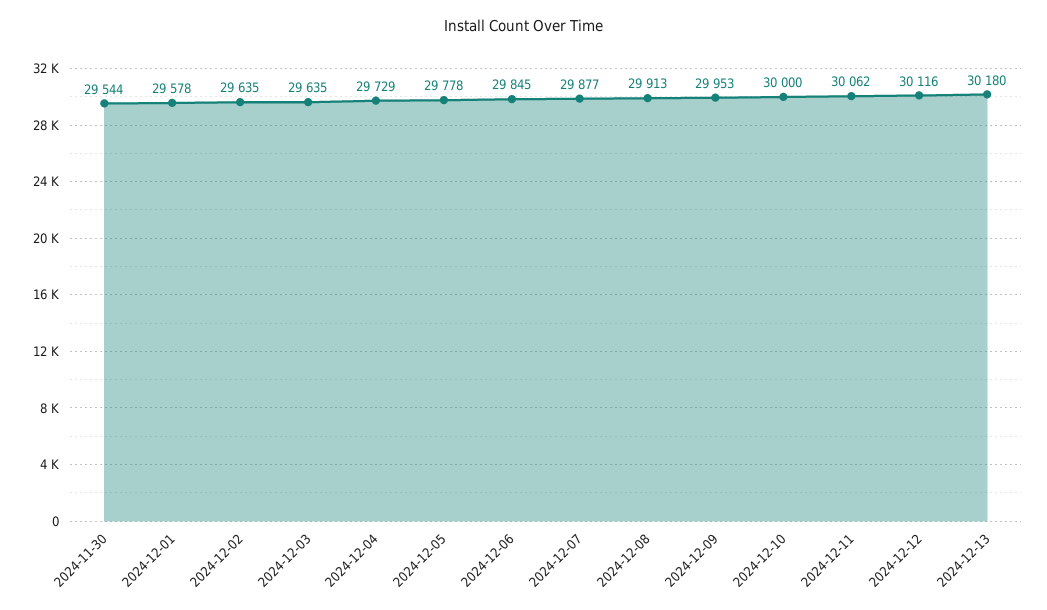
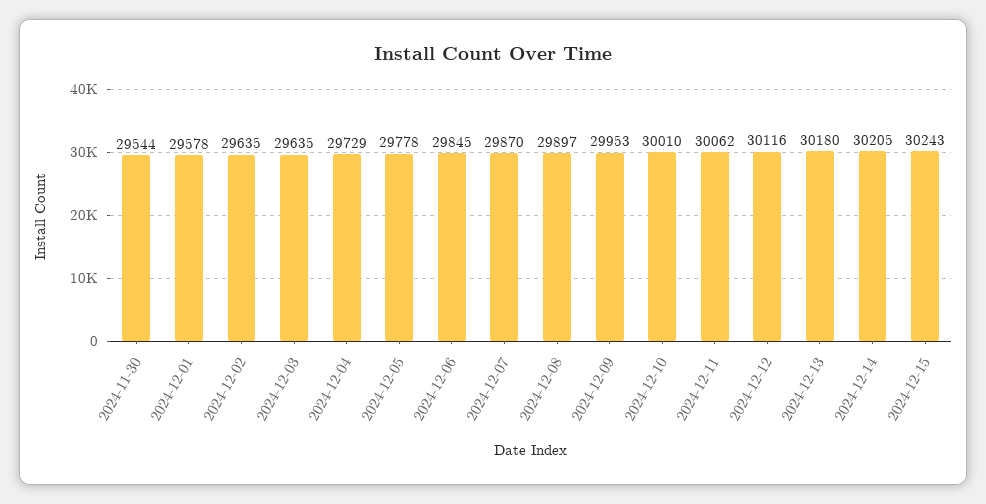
2024-12-07: 29877 -> 29870
2024-12-08: 29913 -> 29897
2024-12-10: 30000 -> 30010
2024-12-14: none -> 30205
2024-12-15: none -> 30243

